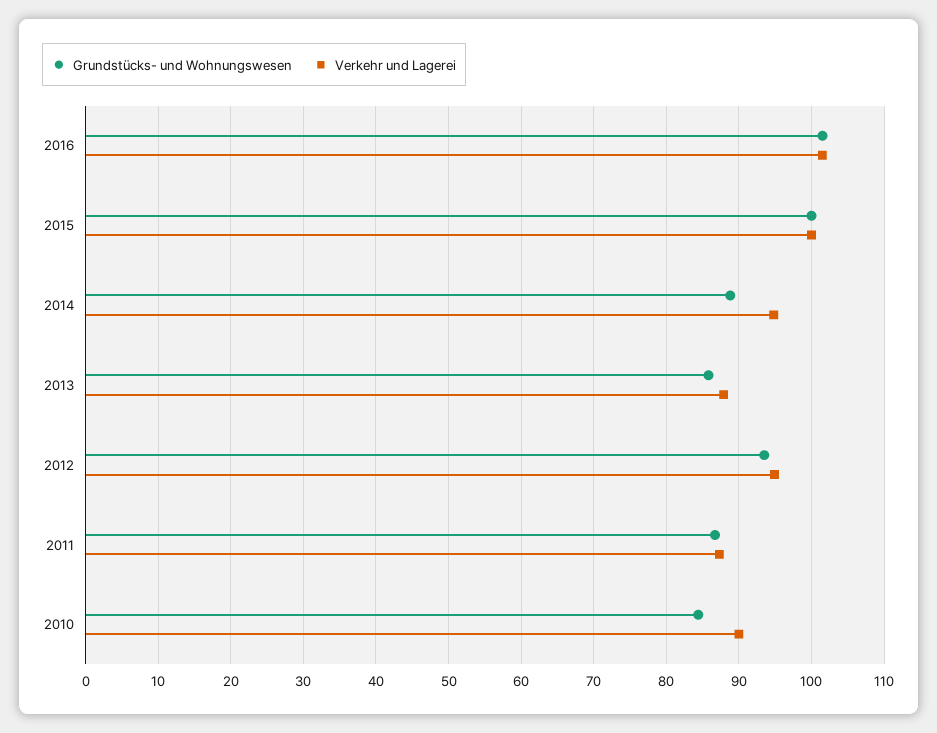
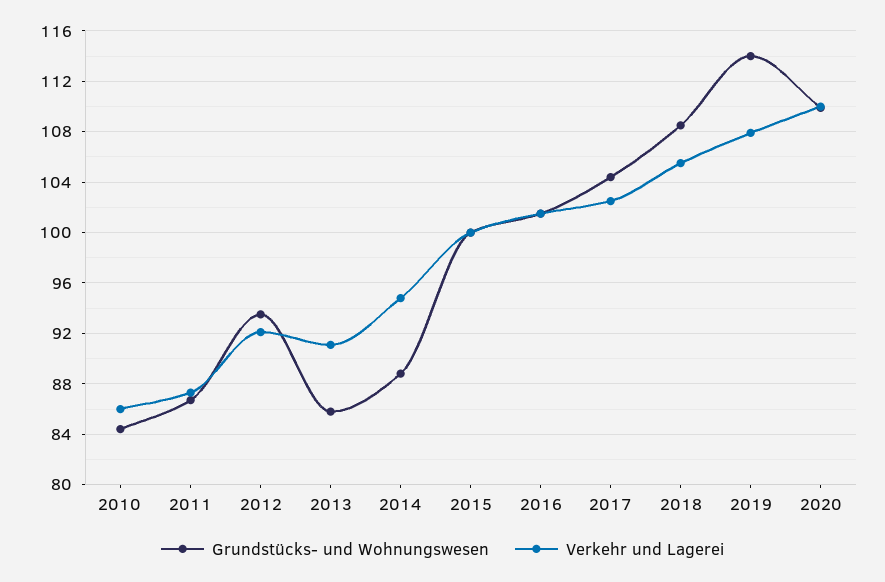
Verkehr und Lagerei, 2013: 88 -> 91
Verkehr und Lagerei, 2012: 95 -> 92
Verkehr und Lagerei, 2010: 90 -> 86
Grundstücks- und Wohnungswesen, 2017: none -> 104.5
Verkehr und Lagerei, 2017: none -> 102.5
Grundstücks- und Wohnungswesen, 2018: none -> 108.5
Verkehr und Lagerei, 2018: none -> 105.5
Grundstücks- und Wohnungswesen, 2019: none -> 114
Verkehr und Lagerei, 2019: none -> 108
Grundstücks- und Wohnungswesen, 2020: none -> 110
Verkehr und Lagerei, 2020: none -> 110

